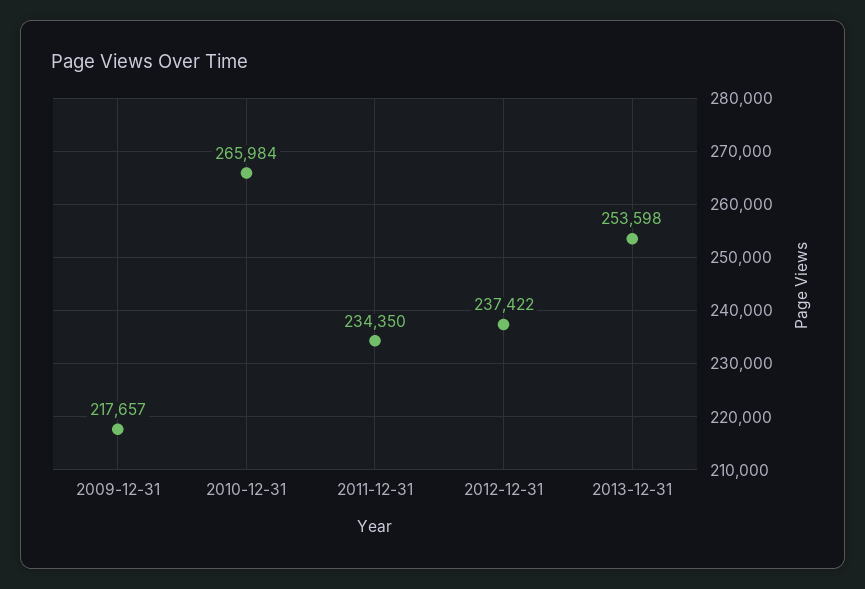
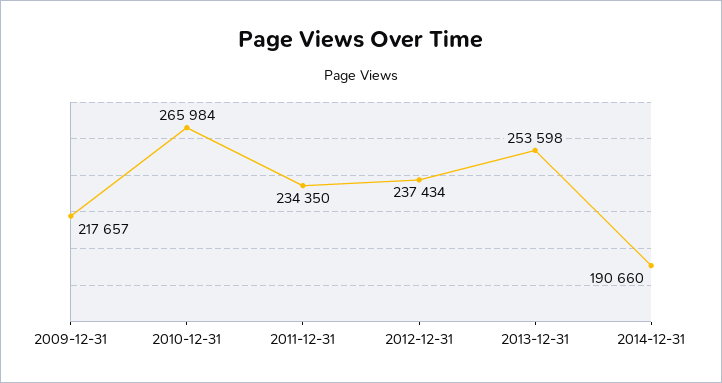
2012-12-31: 237422 -> 237434
2014-12-31: none -> 190660

